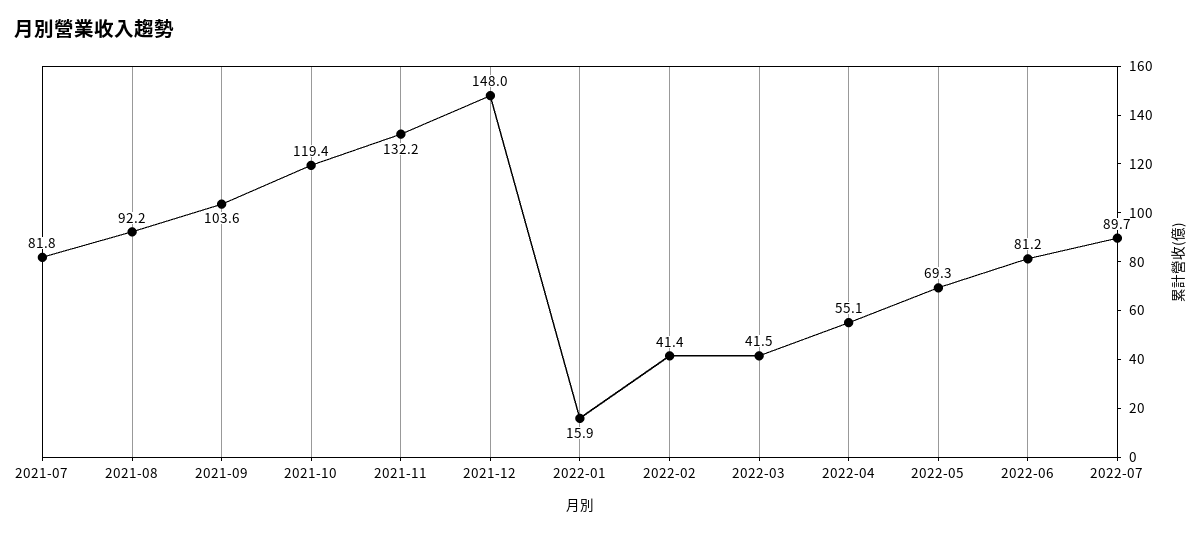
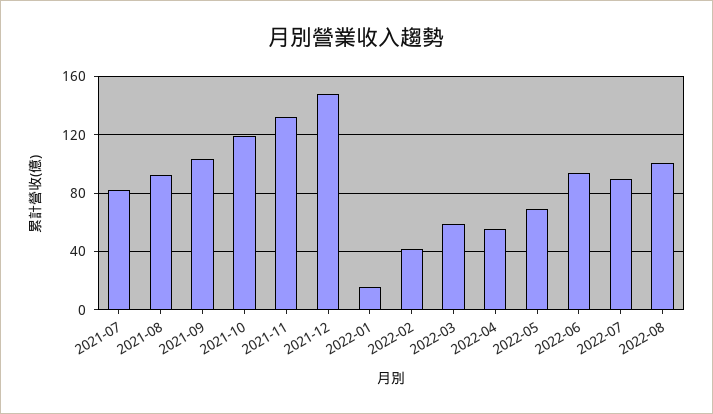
2022-03: 41.5 -> 60
2022-06: 81.2 -> 95
2022-08: none -> 100

